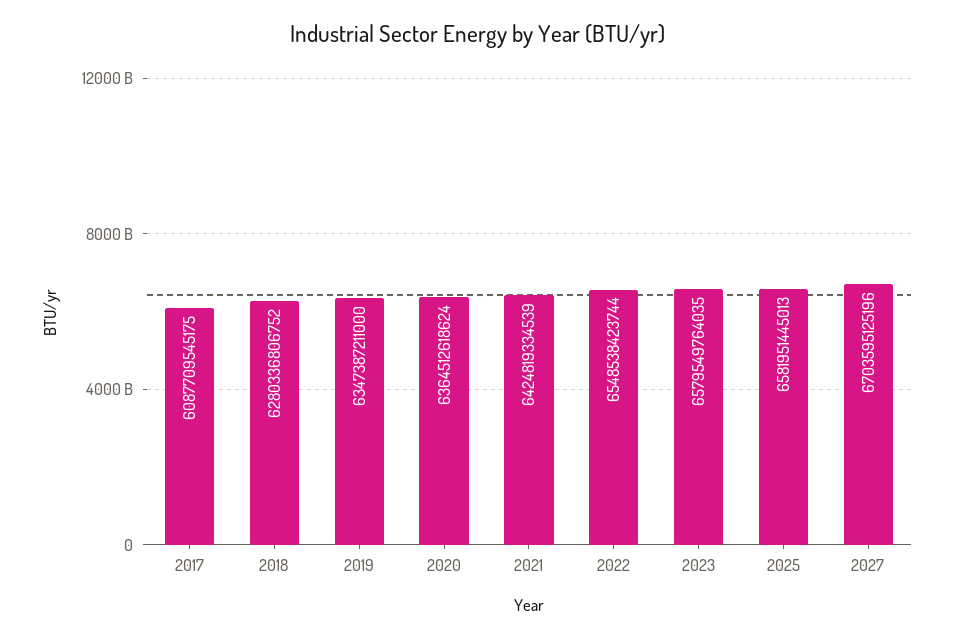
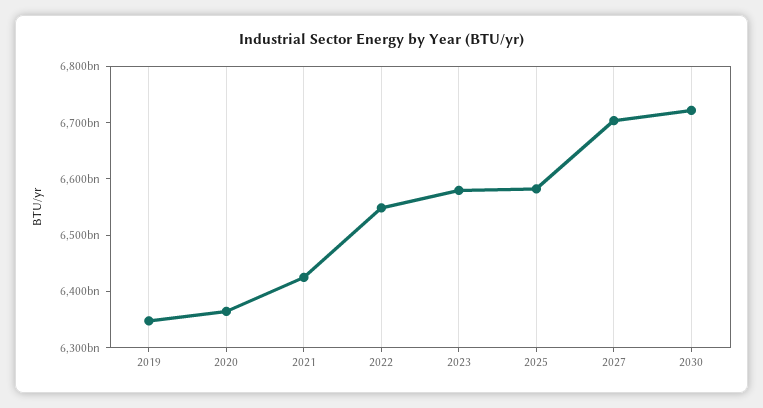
2017: 6087709545175 -> none
2018: 6280336806752 -> none
2030: none -> 6720000000000

